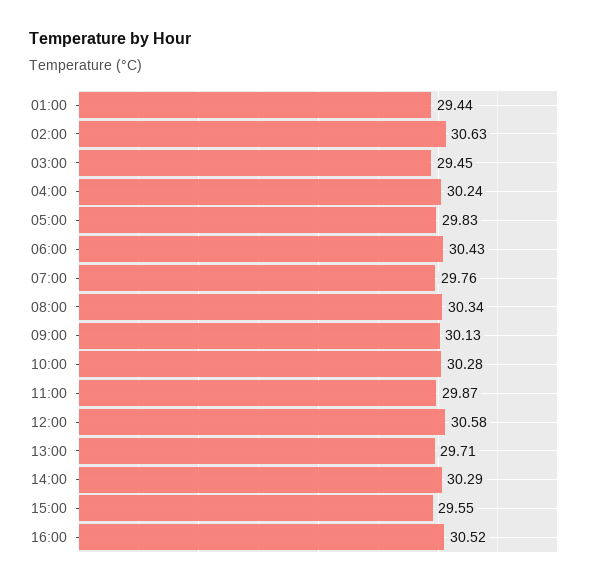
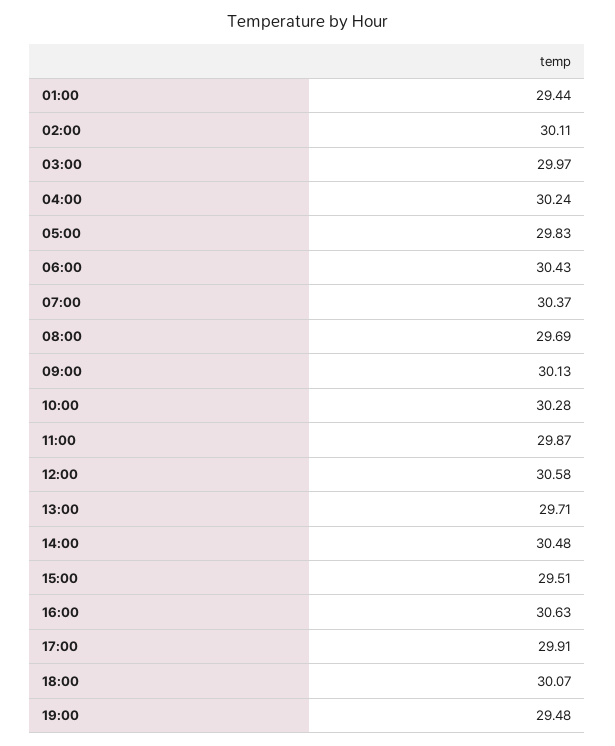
02:00: 30.63 -> 30.11
03:00: 29.45 -> 29.97
07:00: 29.76 -> 30.37
08:00: 30.34 -> 29.69
14:00: 30.29 -> 30.48
15:00: 29.55 -> 29.51
16:00: 30.52 -> 30.63
17:00: none -> 29.91
18:00: none -> 30.07
19:00: none -> 29.48

